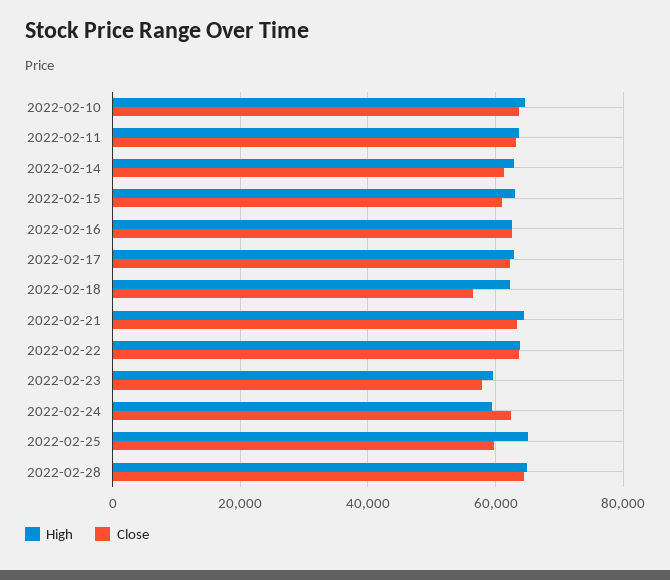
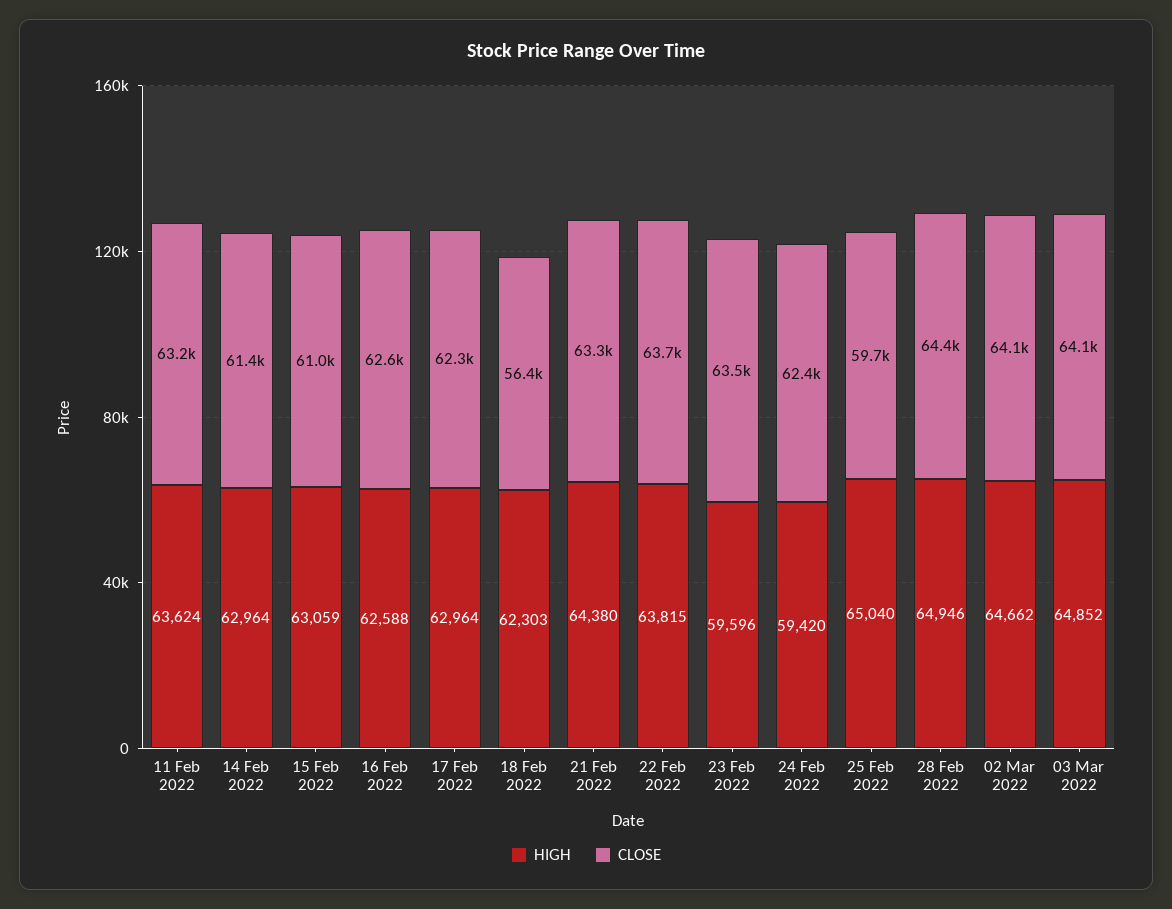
High, 2022-02-10: 64000 -> none
Close, 2022-02-10: 64000 -> none
Close, 2022-02-23: 58000 -> 63500
High, 02 Mar 2022: none -> 64662
Close, 02 Mar 2022: none -> 64100
High, 03 Mar 2022: none -> 64852
Close, 03 Mar 2022: none -> 64100

